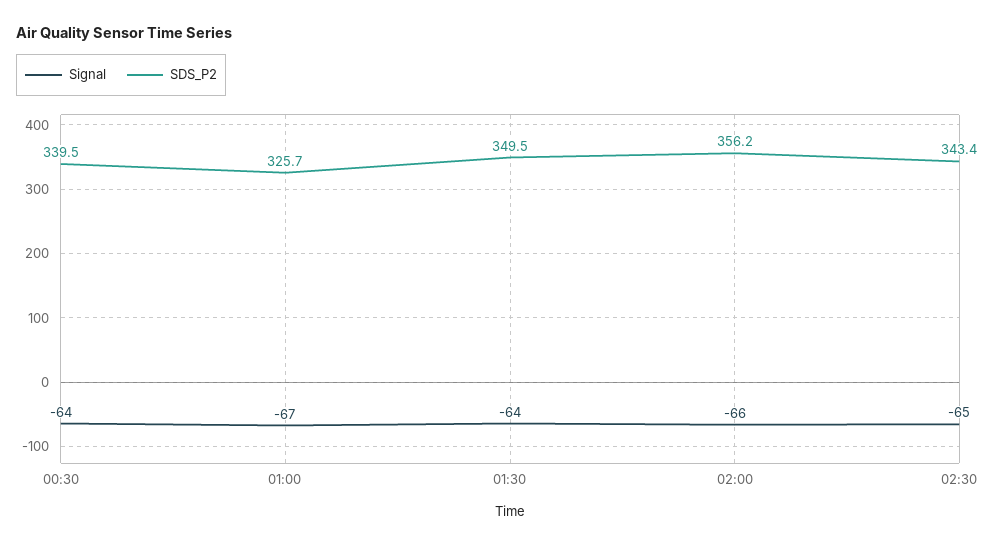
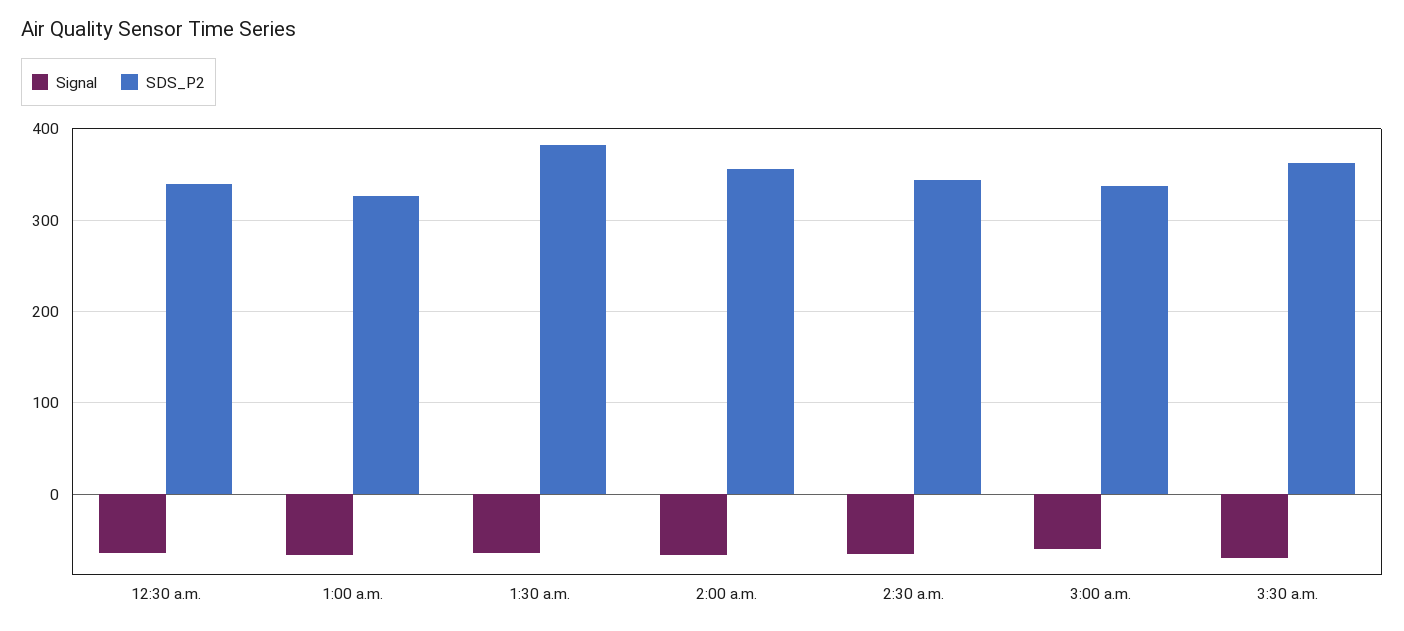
SDS_P2, 01:30: 349.5 -> 380
Signal, 3:00 a.m.: none -> -60
SDS_P2, 3:00 a.m.: none -> 340
Signal, 3:30 a.m.: none -> -70
SDS_P2, 3:30 a.m.: none -> 360

